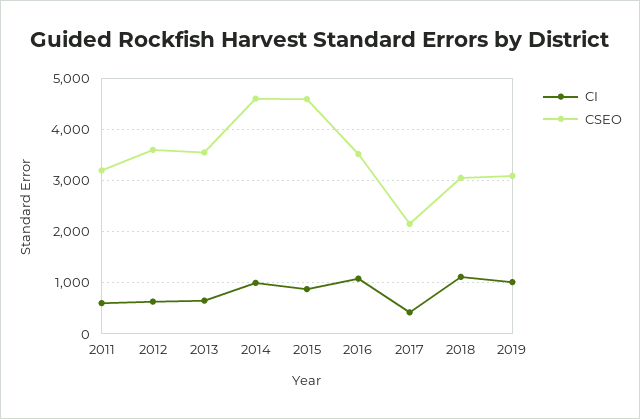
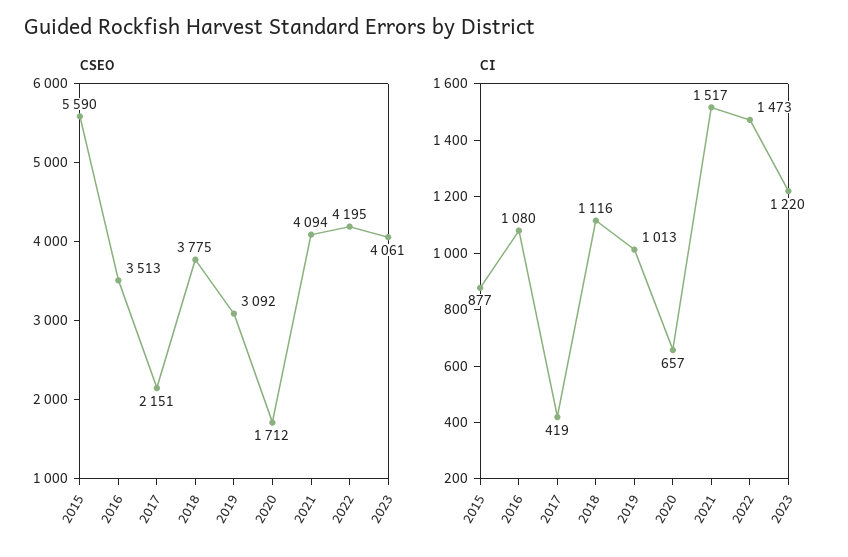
CI, 2011: 600 -> none
CSEO, 2011: 3200 -> none
CI, 2012: 600 -> none
CSEO, 2012: 3600 -> none
CI, 2013: 600 -> none
CSEO, 2013: 3600 -> none
CI, 2014: 1000 -> none
CSEO, 2014: 4600 -> none
CSEO, 2015: 4600 -> 5590
CSEO, 2018: 3000 -> 3775
CSEO, 2020: none -> 1712
CSEO, 2021: none -> 4094
CSEO, 2022: none -> 4195
CSEO, 2023: none -> 4061
CI, 2020: none -> 657
CI, 2021: none -> 1517
CI, 2022: none -> 1473
CI, 2023: none -> 1220

